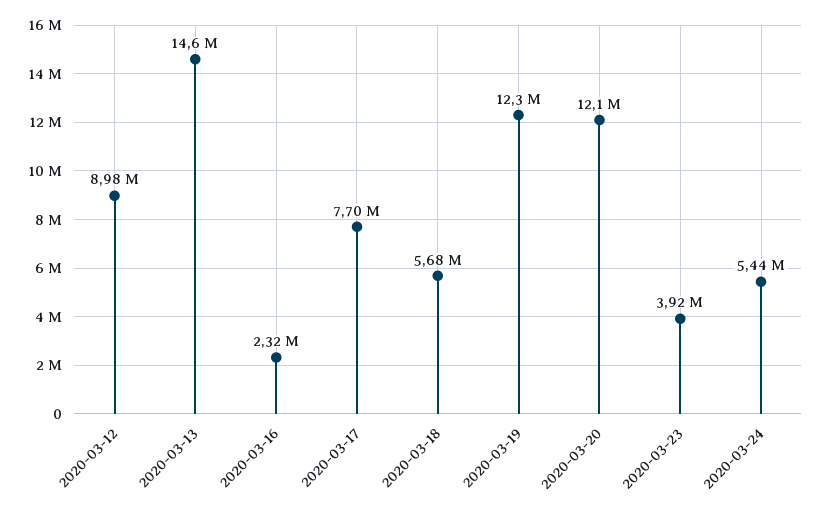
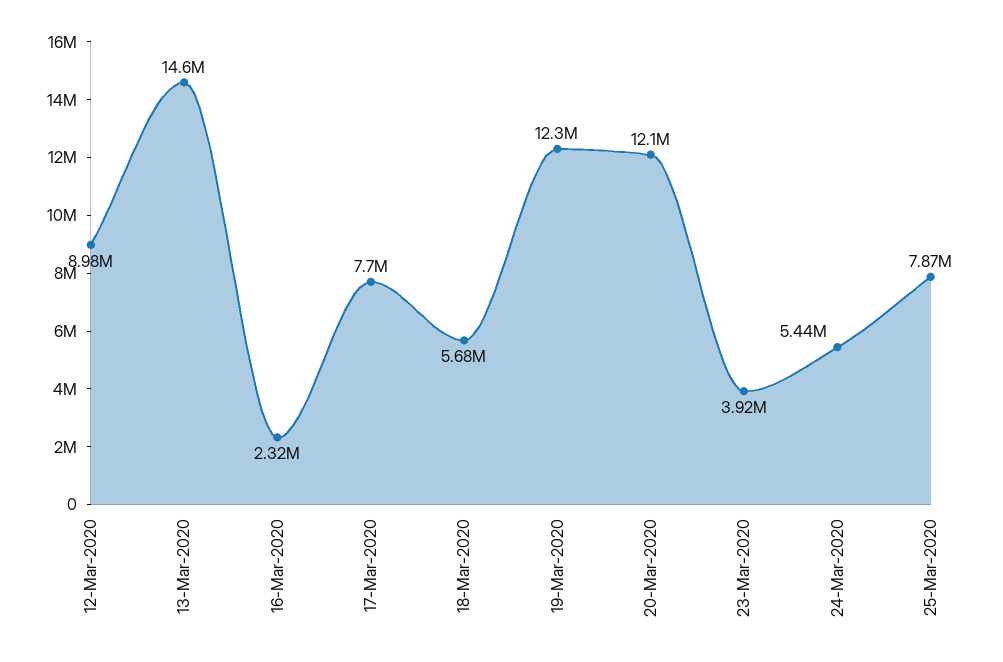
25-Mar-2020: none -> 7870000

